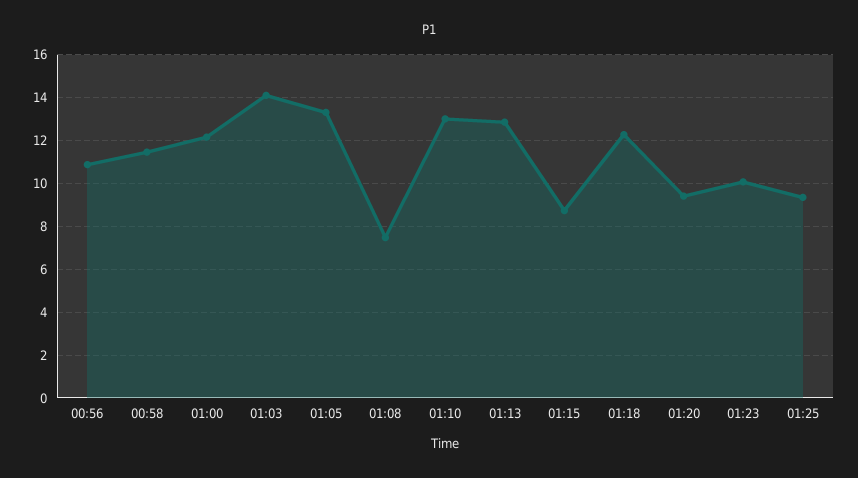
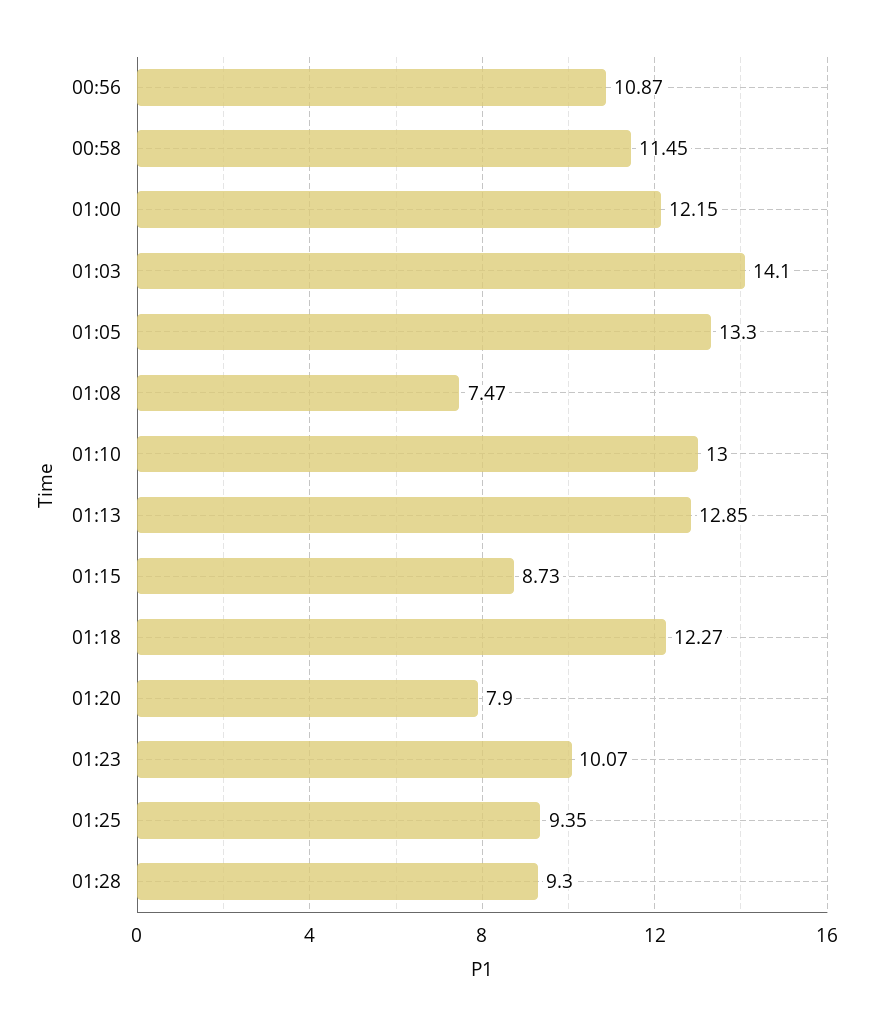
01:20: 9.5 -> 7.9
01:28: none -> 9.3

